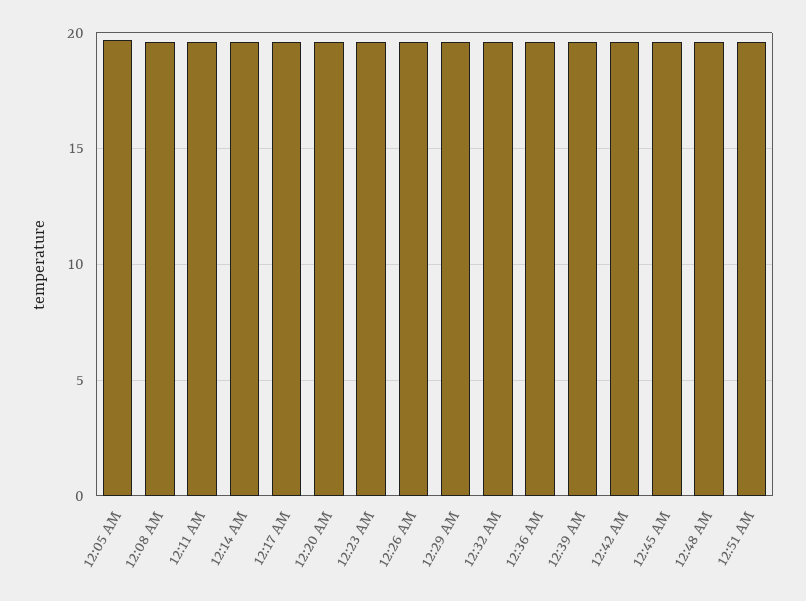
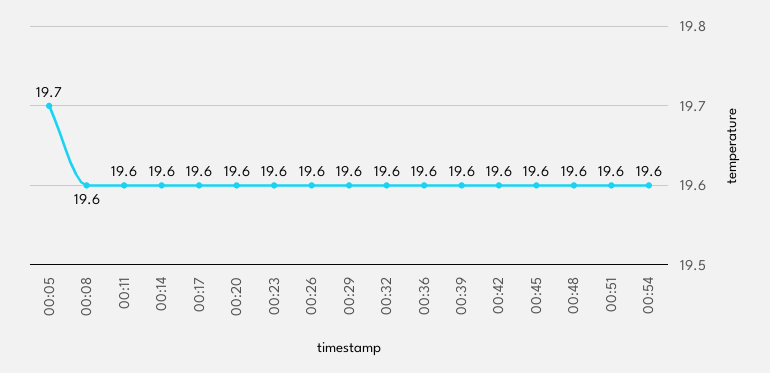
00:54: none -> 19.6

